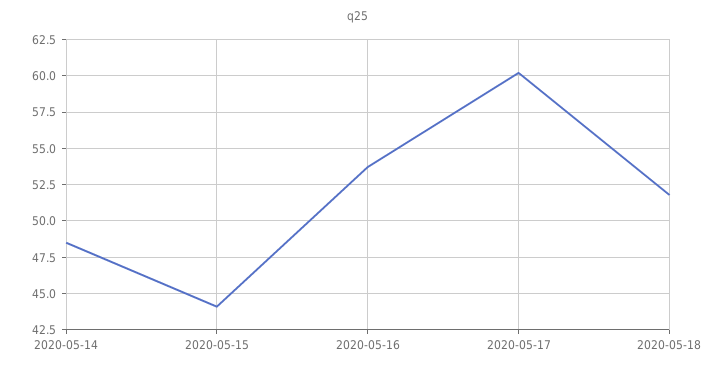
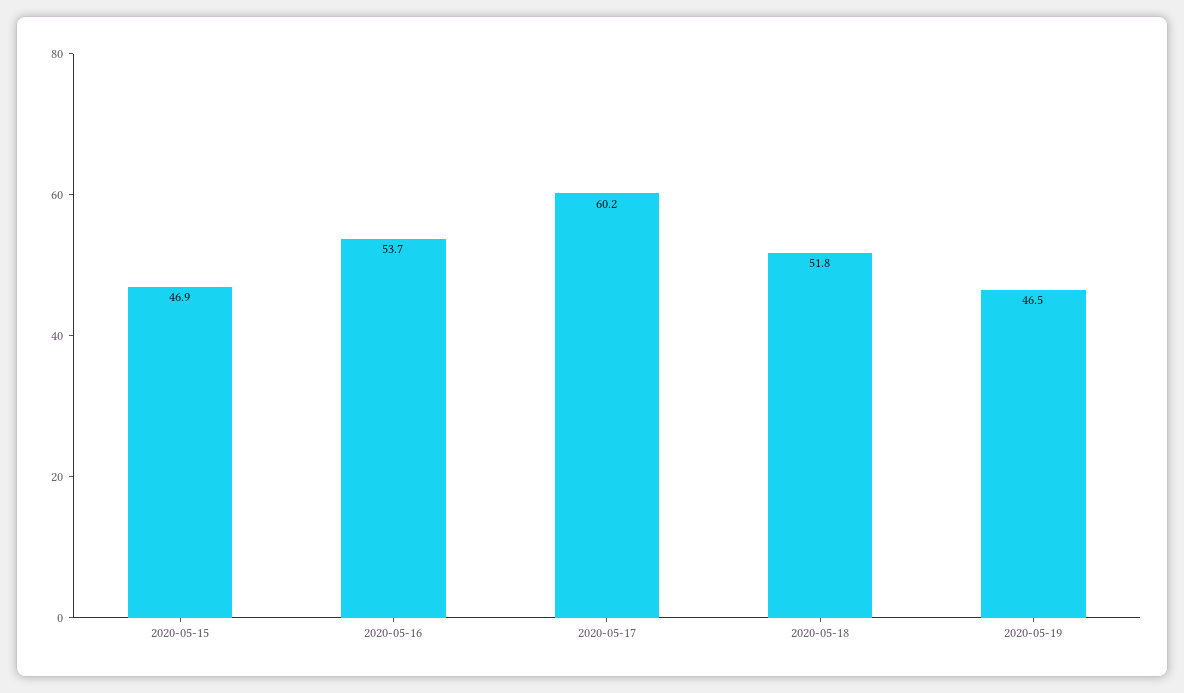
2020-05-14: 48.5 -> none
2020-05-15: 44 -> 46.9
2020-05-19: none -> 46.5

